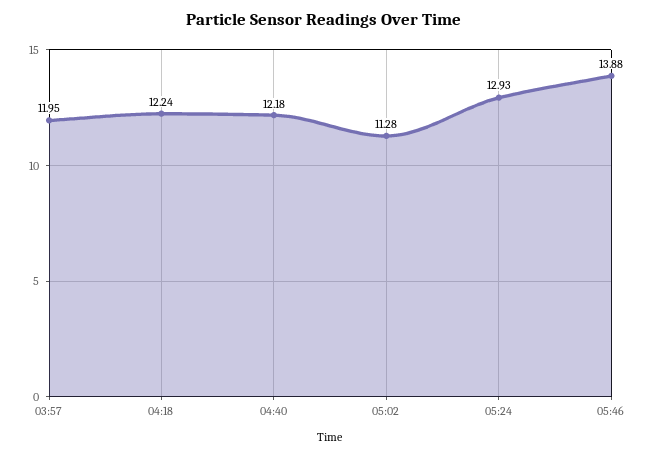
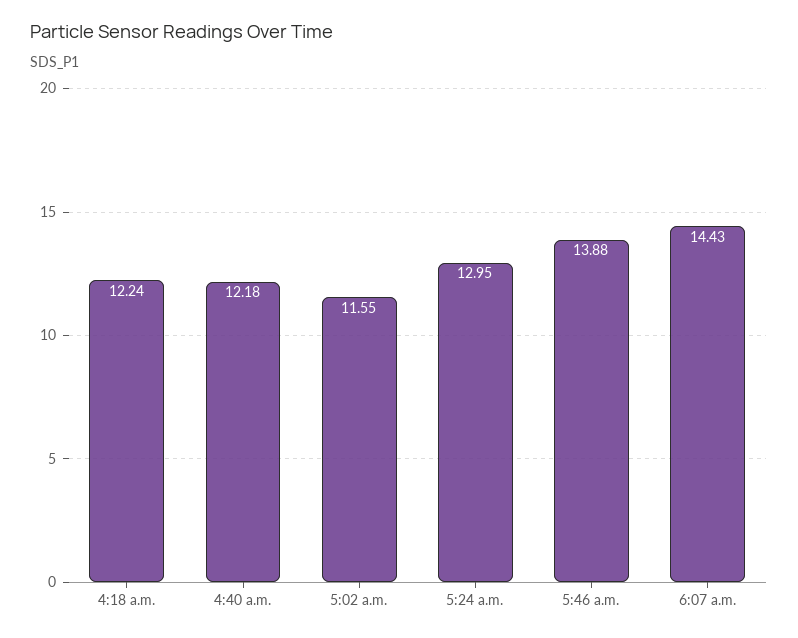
03:57: 11.95 -> none
05:02: 11.28 -> 11.55
05:24: 12.93 -> 12.95
6:07 a.m.: none -> 14.43

